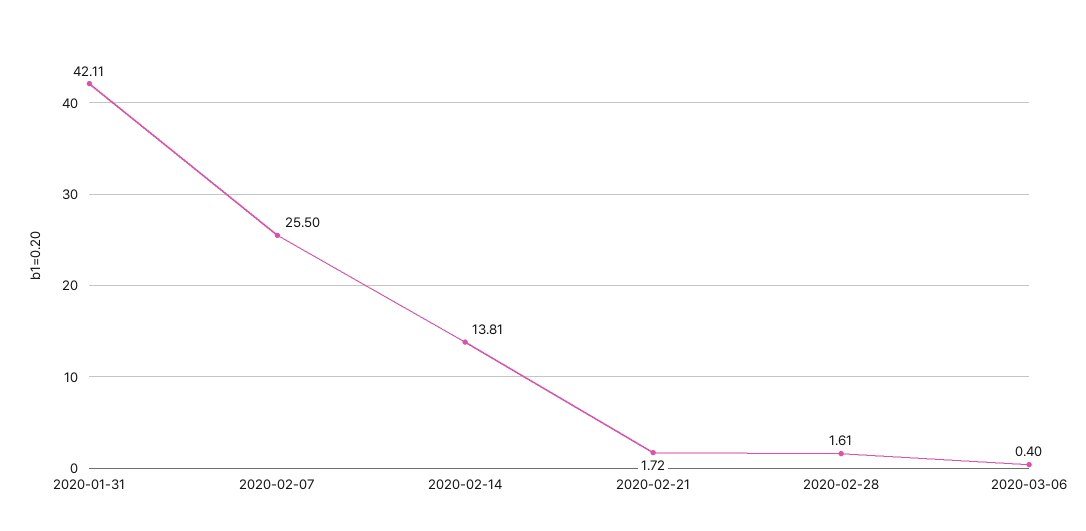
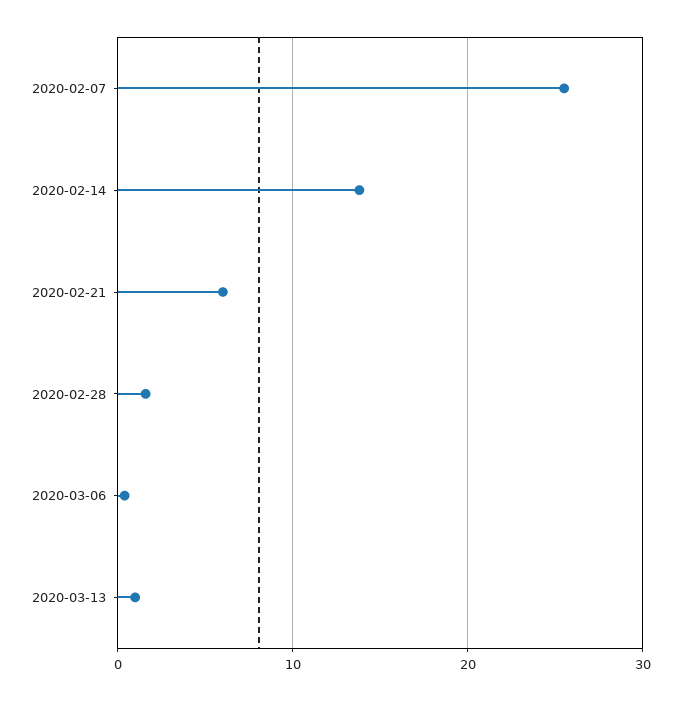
2020-01-31: 42.11 -> none
2020-02-21: 1.72 -> 6
2020-03-13: none -> 1

